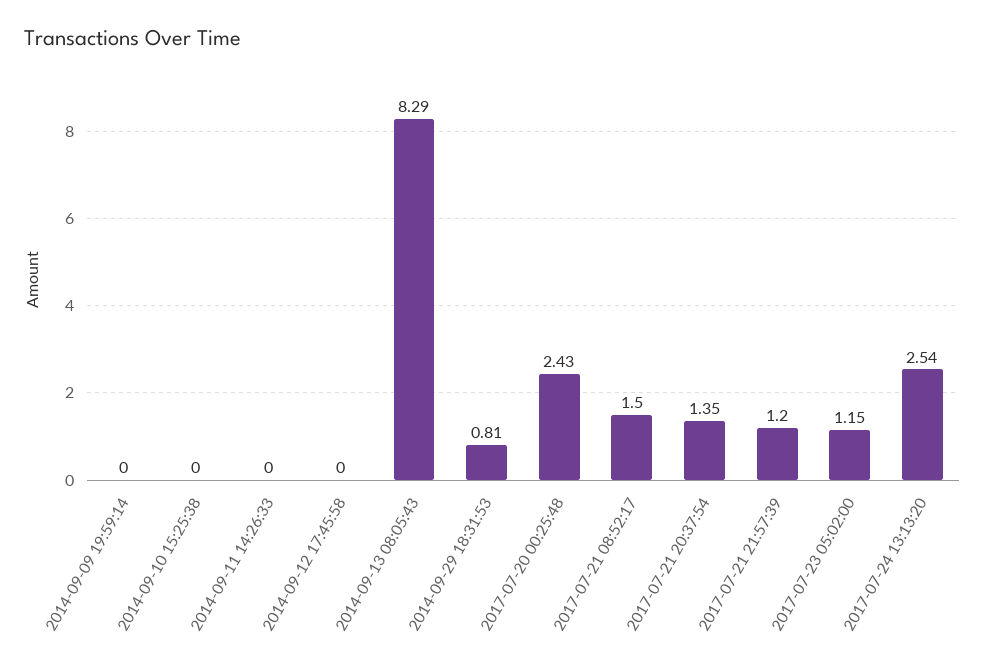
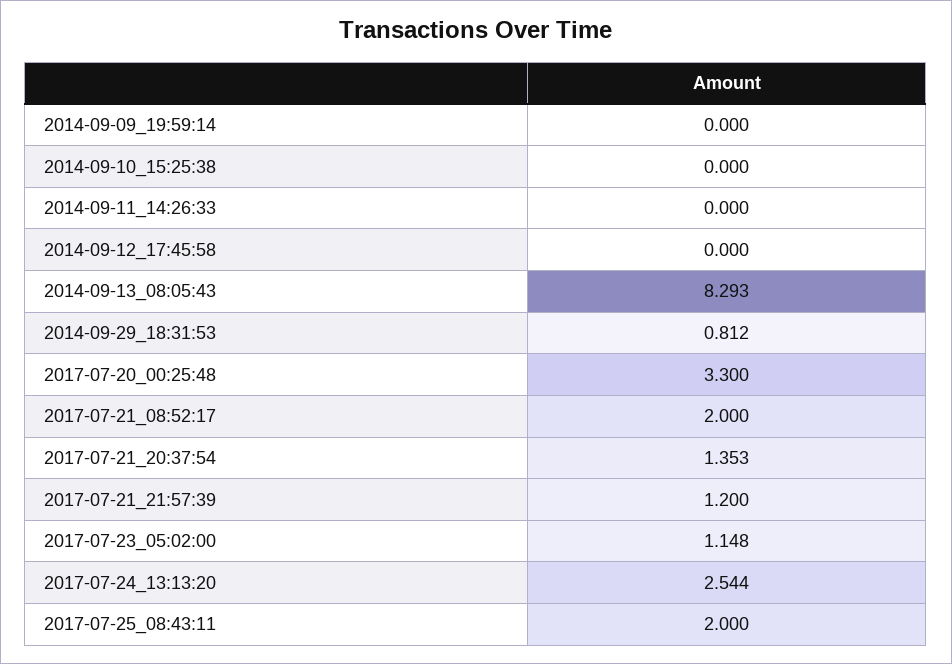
2017-07-20 00:25:48: 2.43 -> 3.3
2017-07-21 08:52:17: 1.5 -> 2
2017-07-25_08:43:11: none -> 2

